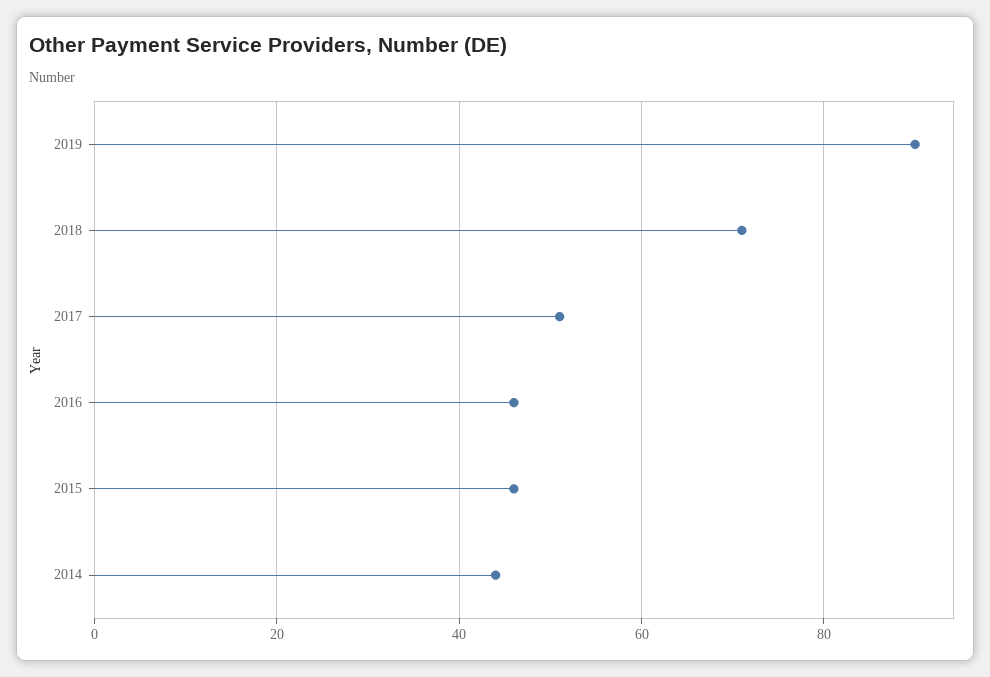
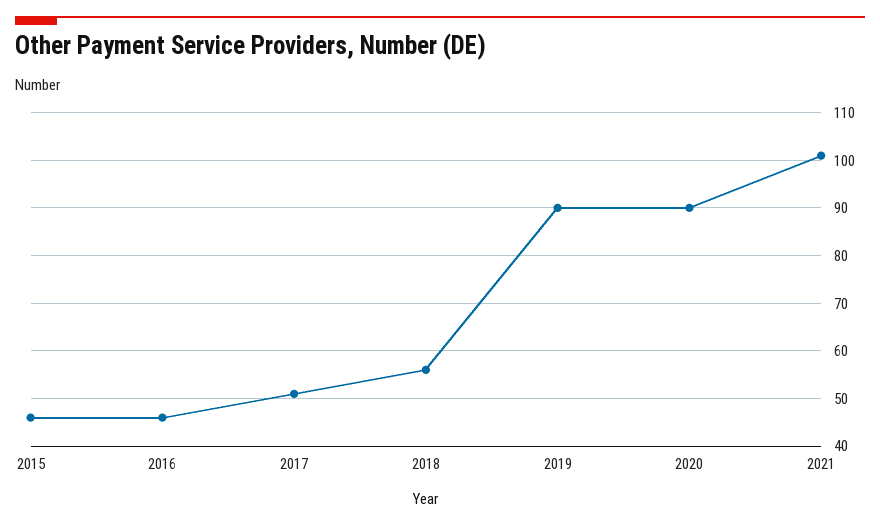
2018: 70 -> 55
2014: 45 -> none
2020: none -> 90
2021: none -> 100

